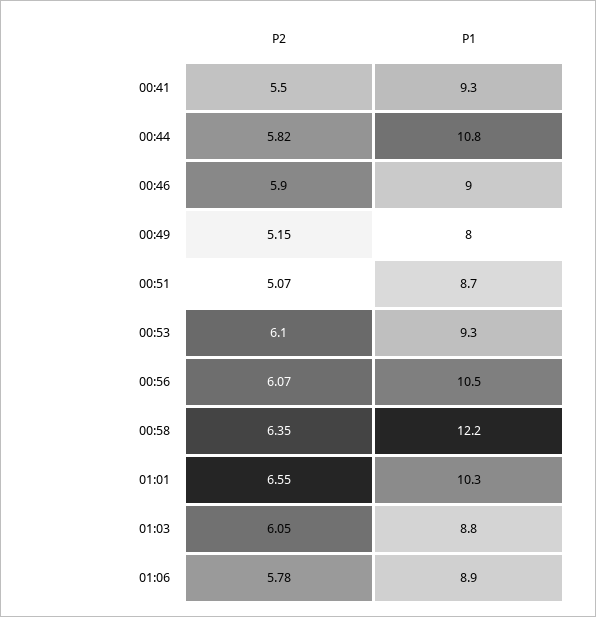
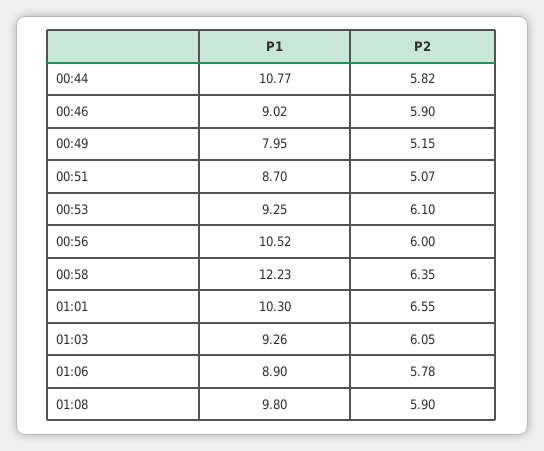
P2, 00:41: 5.5 -> none
P1, 00:41: 9.3 -> none
P2, 00:56: 6.07 -> 6
P1, 01:03: 8.8 -> 9.26
P1, 01:08: none -> 9.8
P2, 01:08: none -> 5.9

